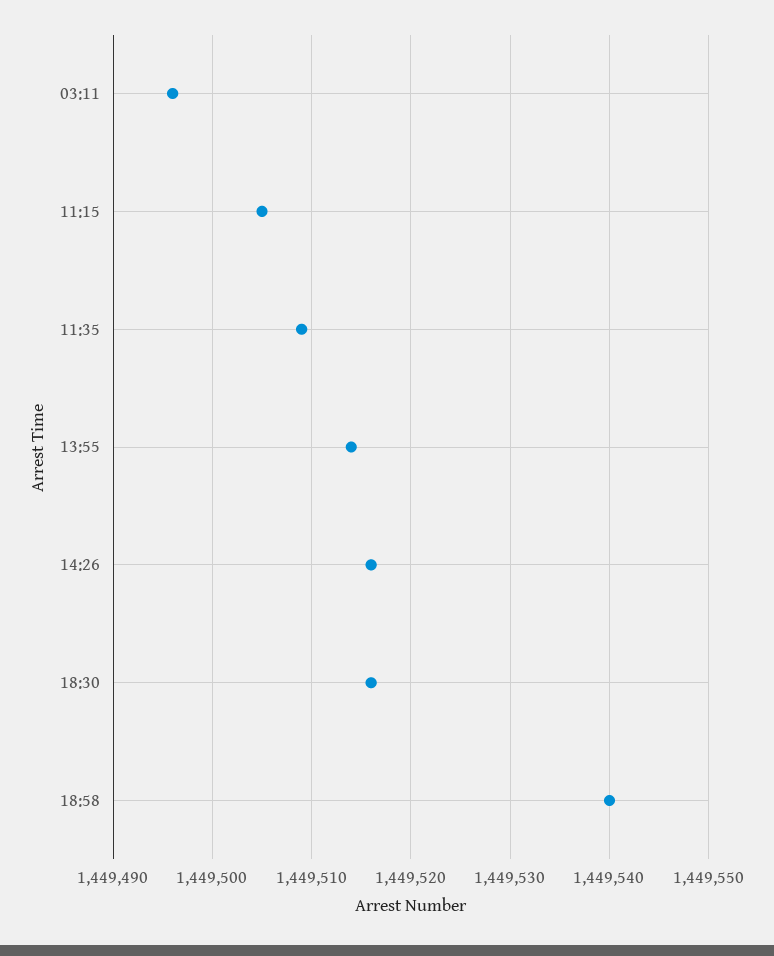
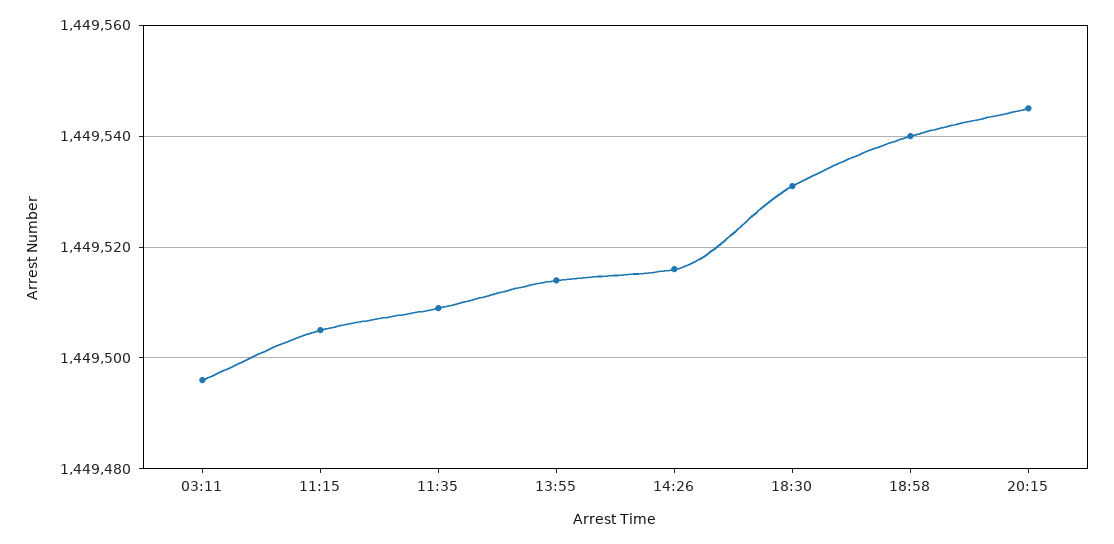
18:30: 1449516 -> 1449530
20:15: none -> 1449545

